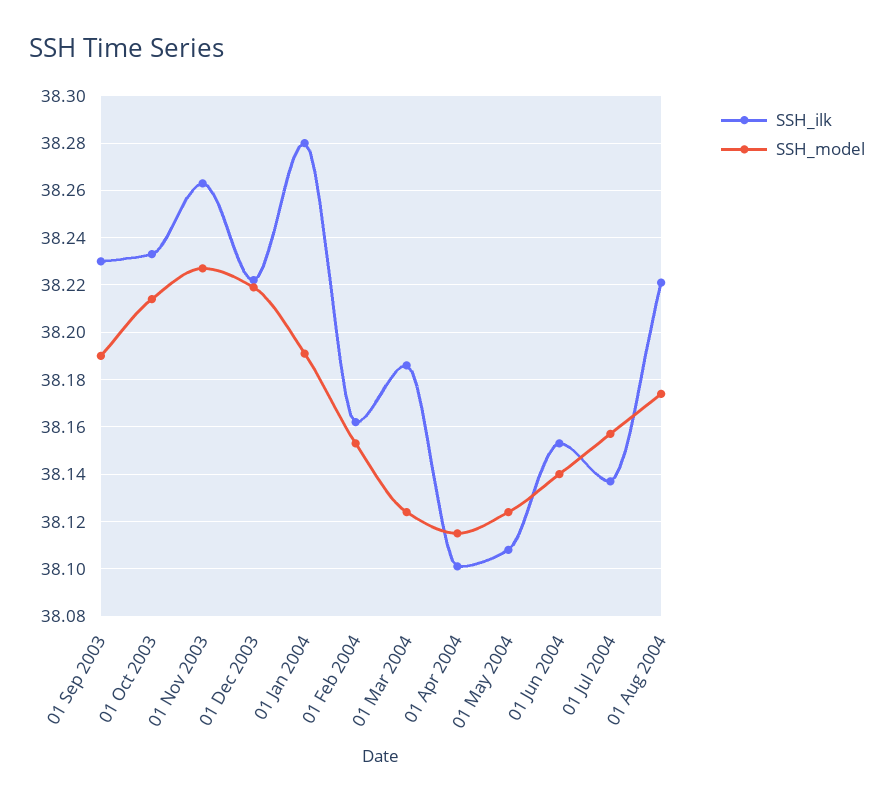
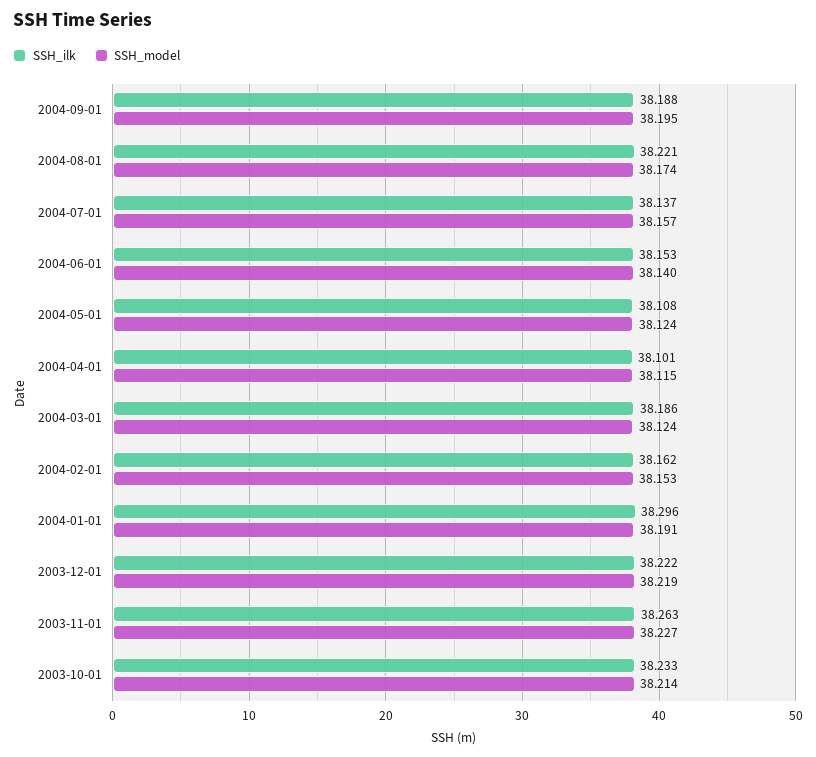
SSH_ilk, 01 Sep 2003: 38.23 -> none
SSH_model, 01 Sep 2003: 38.19 -> none
SSH_ilk, 01 Jan 2004: 38.28 -> 38.296
SSH_ilk, 2004-09-01: none -> 38.188
SSH_model, 2004-09-01: none -> 38.195

